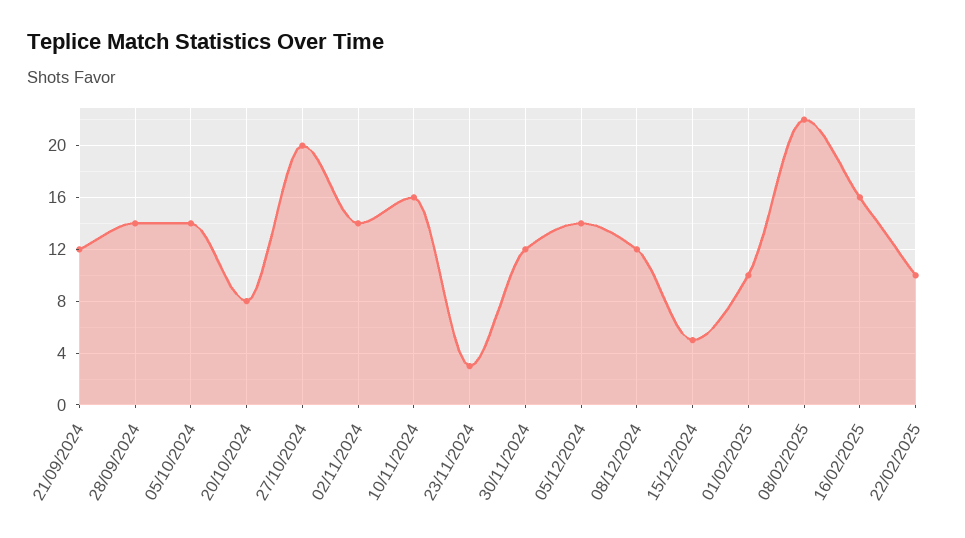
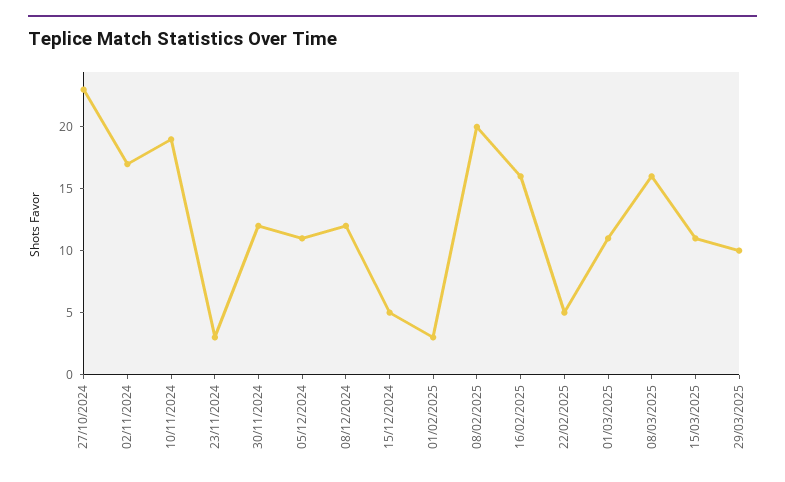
21/09/2024: 12 -> none
28/09/2024: 14 -> none
05/10/2024: 14 -> none
20/10/2024: 8 -> none
27/10/2024: 20 -> 23
02/11/2024: 14 -> 17
10/11/2024: 16 -> 19
05/12/2024: 14 -> 11
01/02/2025: 10 -> 3
08/02/2025: 22 -> 20
22/02/2025: 10 -> 5
01/03/2025: none -> 11
08/03/2025: none -> 16
15/03/2025: none -> 11
29/03/2025: none -> 10

